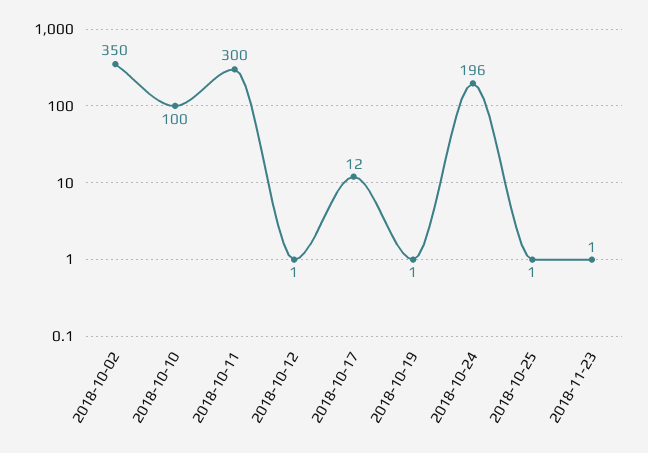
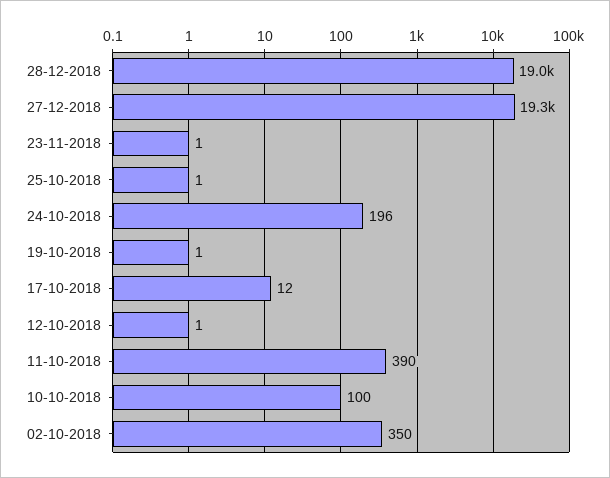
2018-10-11: 300 -> 390
28-12-2018: none -> 19000
27-12-2018: none -> 19300

